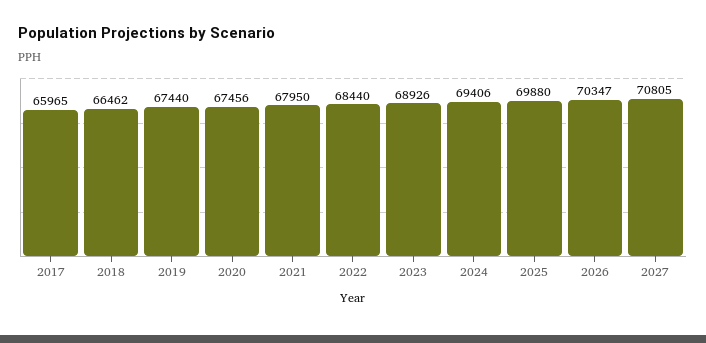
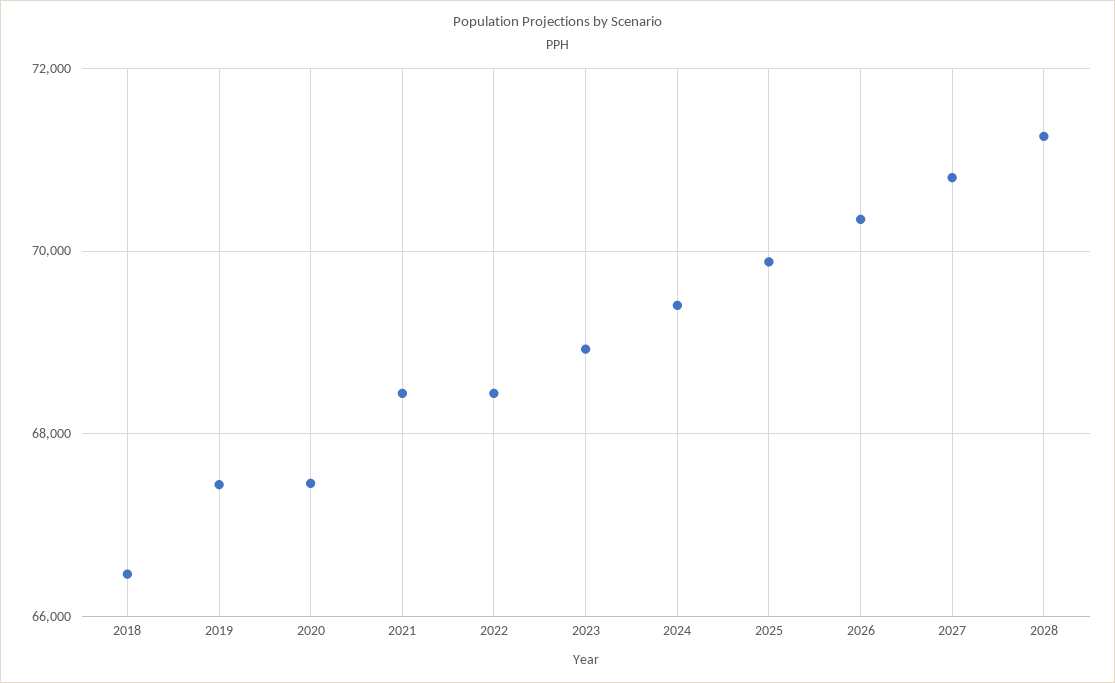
2017: 65965 -> none
2021: 67950 -> 68400
2028: none -> 71200

